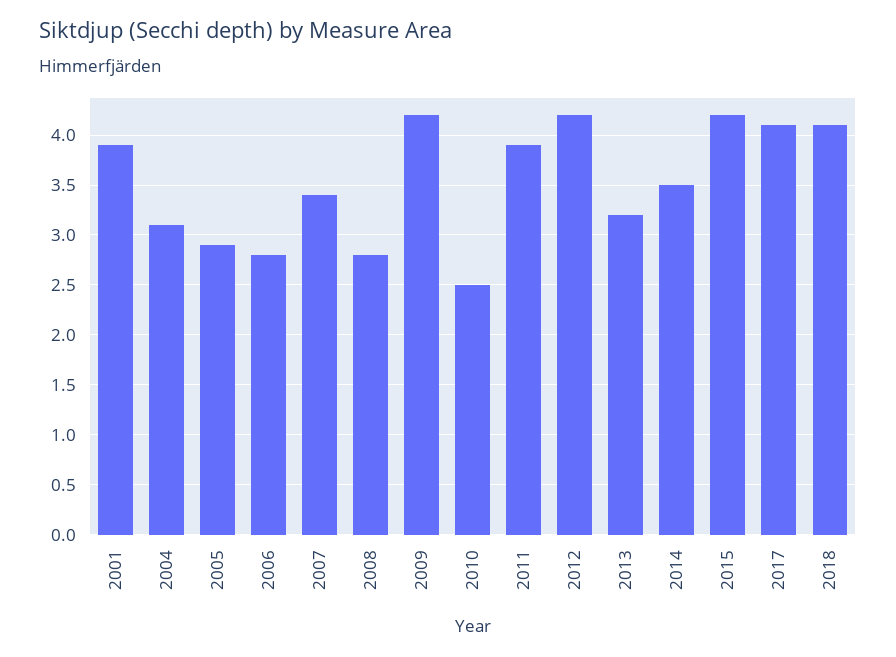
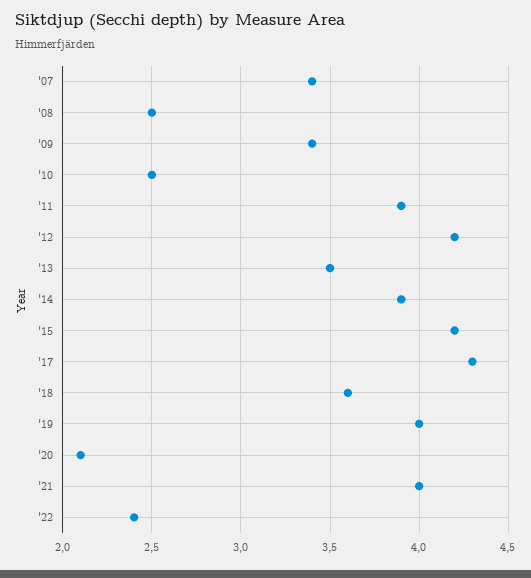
2001: 3.9 -> none
2004: 3.1 -> none
2005: 2.9 -> none
2006: 2.8 -> none
2008: 2.8 -> 2.5
2009: 4.2 -> 3.4
2013: 3.2 -> 3.5
2014: 3.5 -> 3.9
2017: 4.1 -> 4.3
2018: 4.1 -> 3.6
'19: none -> 4
'20: none -> 2.1
'21: none -> 4
'22: none -> 2.4

